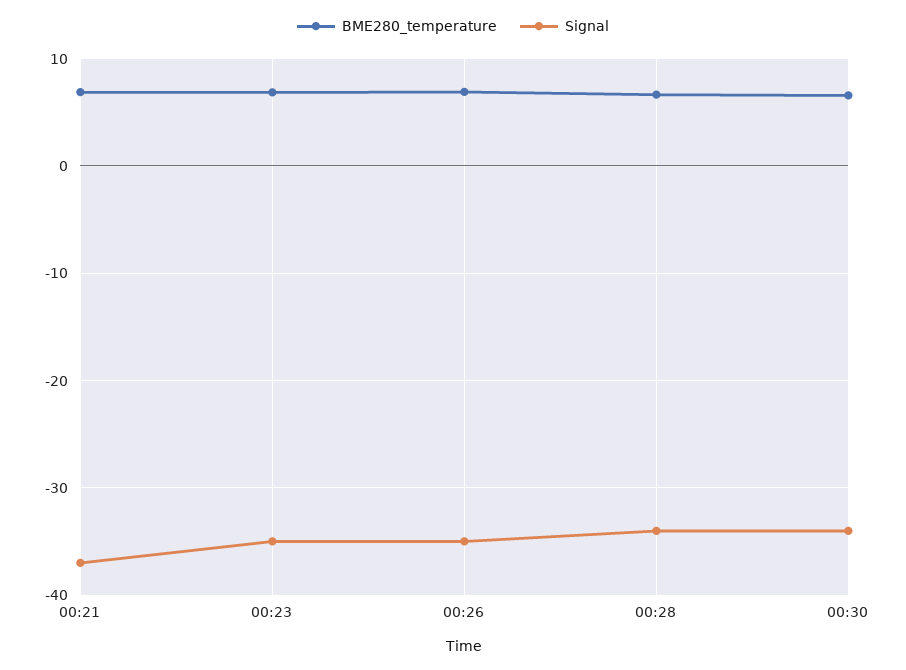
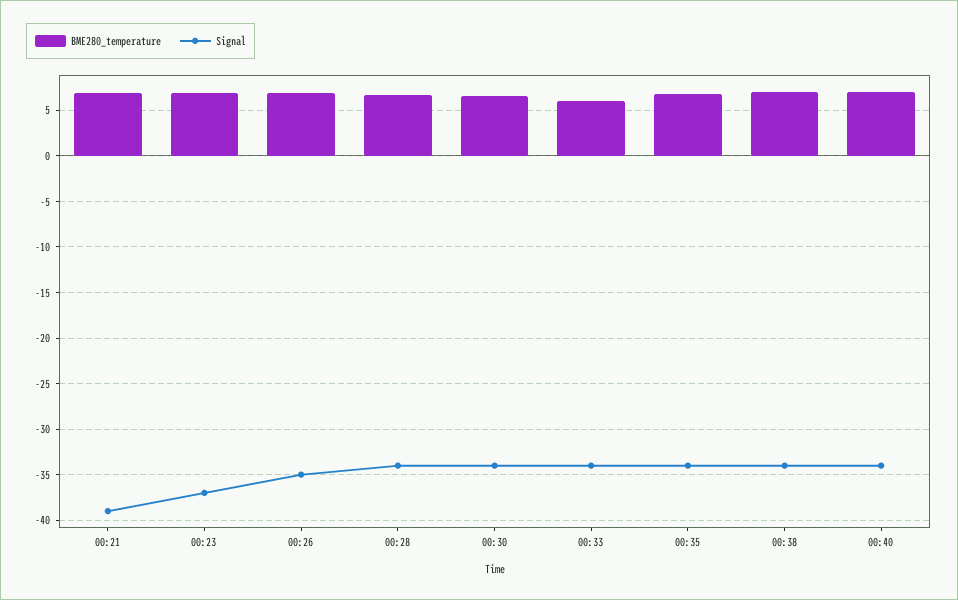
Signal, 00:21: -37 -> -39
Signal, 00:23: -35 -> -37
BME280_temperature, 00:33: none -> 6
Signal, 00:33: none -> -34
BME280_temperature, 00:35: none -> 7
Signal, 00:35: none -> -34
BME280_temperature, 00:38: none -> 7
Signal, 00:38: none -> -34
BME280_temperature, 00:40: none -> 7
Signal, 00:40: none -> -34

